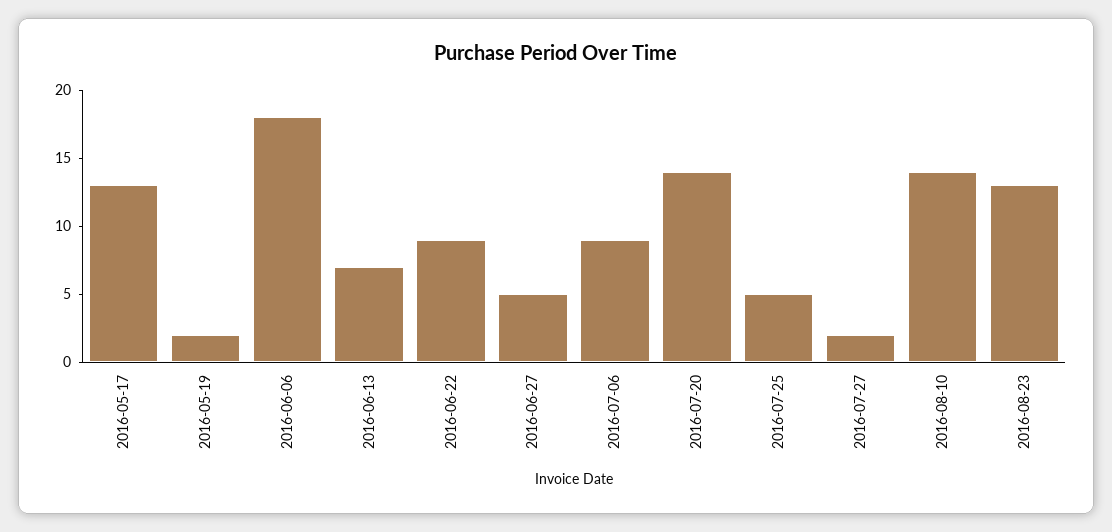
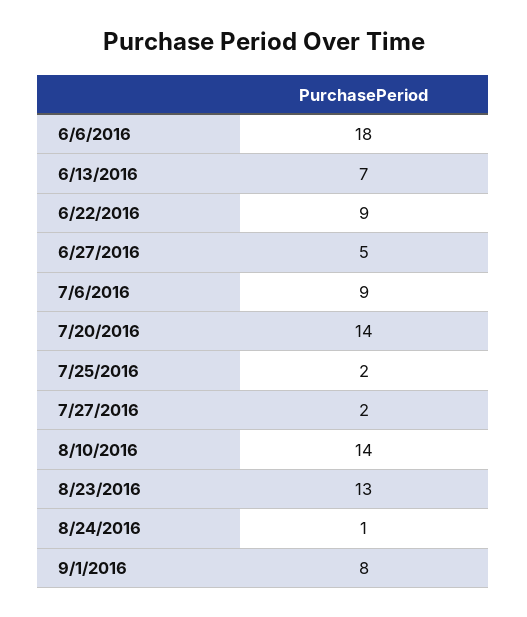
2016-05-17: 13 -> none
2016-05-19: 2 -> none
2016-07-25: 5 -> 2
8/24/2016: none -> 1
9/1/2016: none -> 8

